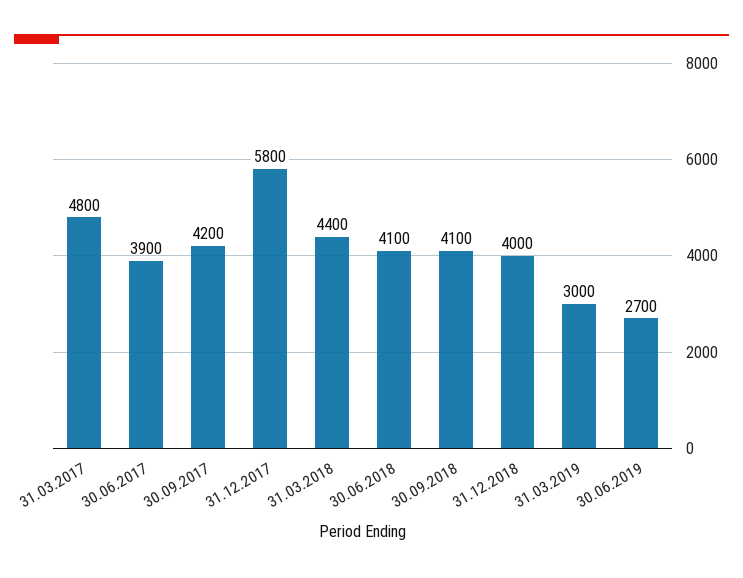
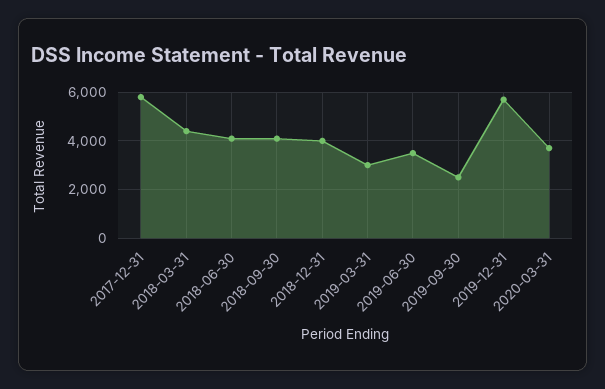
31.03.2017: 4800 -> none
30.06.2017: 3900 -> none
30.09.2017: 4200 -> none
30.06.2019: 2700 -> 3500
2019-09-30: none -> 2500
2019-12-31: none -> 5750
2020-03-31: none -> 3750

